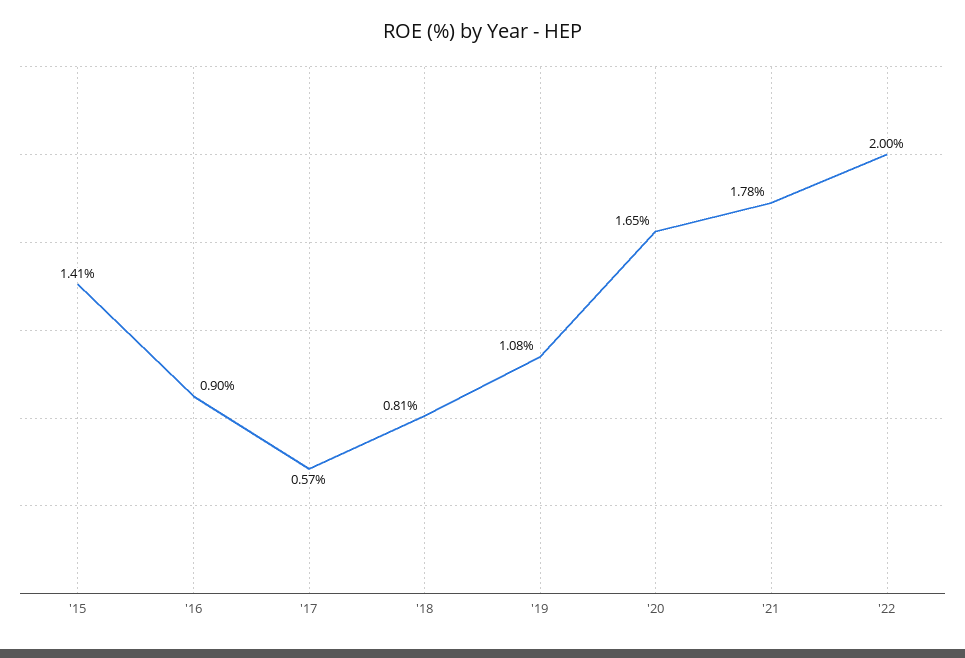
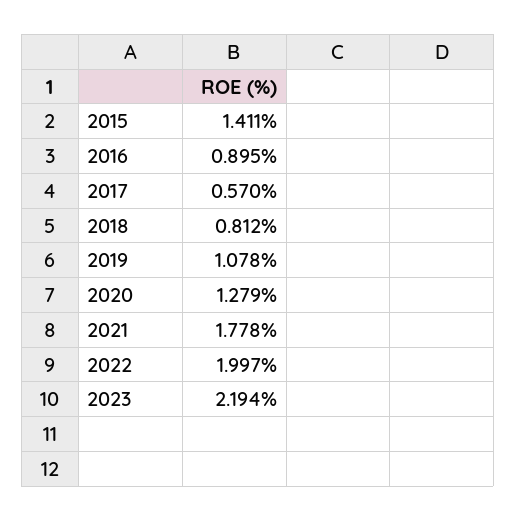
'20: 1.65 -> 1.279
2023: none -> 2.194

